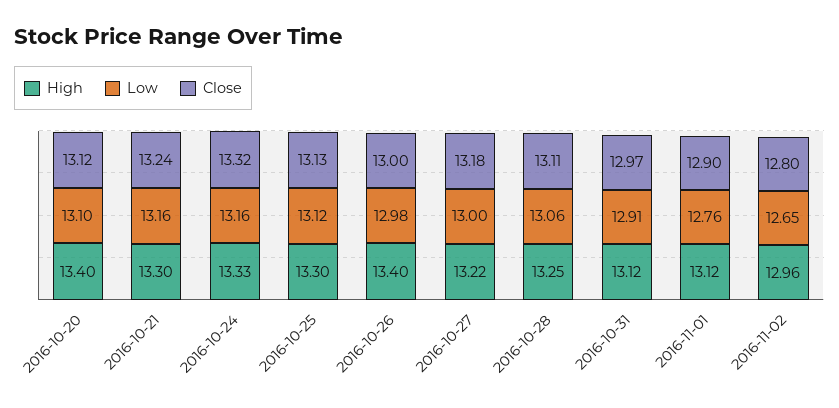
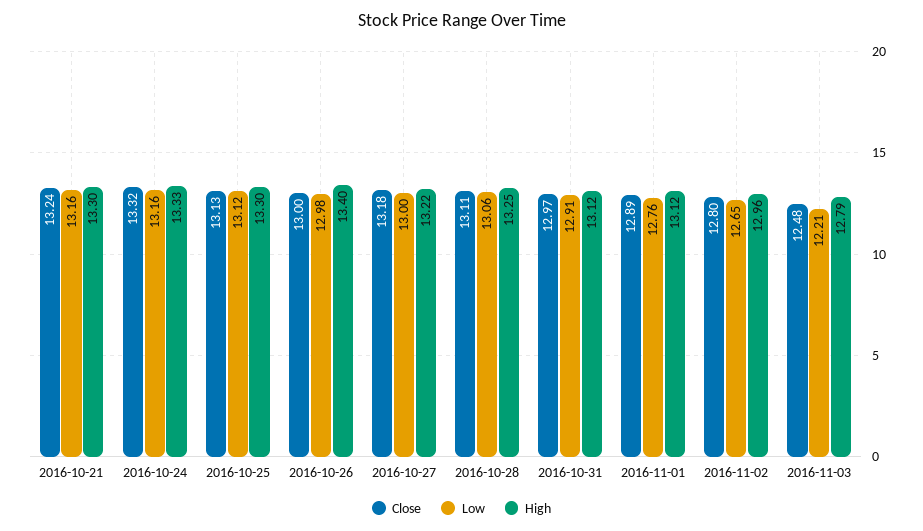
High, 2016-10-20: 13.4 -> none
Low, 2016-10-20: 13.1 -> none
Close, 2016-10-20: 13.12 -> none
Close, 2016-11-01: 12.9 -> 12.89
Close, 2016-11-03: none -> 12.48
Low, 2016-11-03: none -> 12.21
High, 2016-11-03: none -> 12.79

